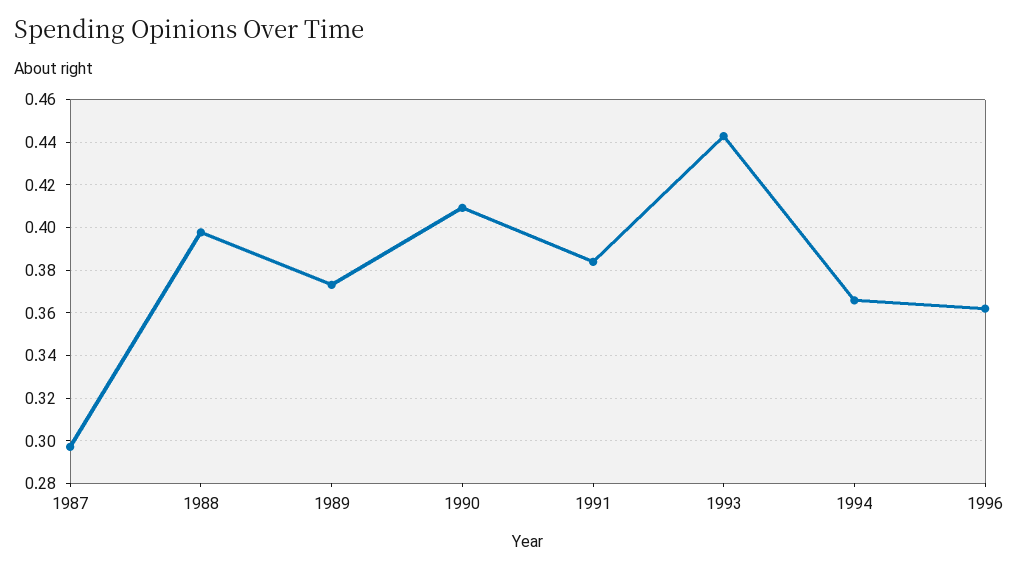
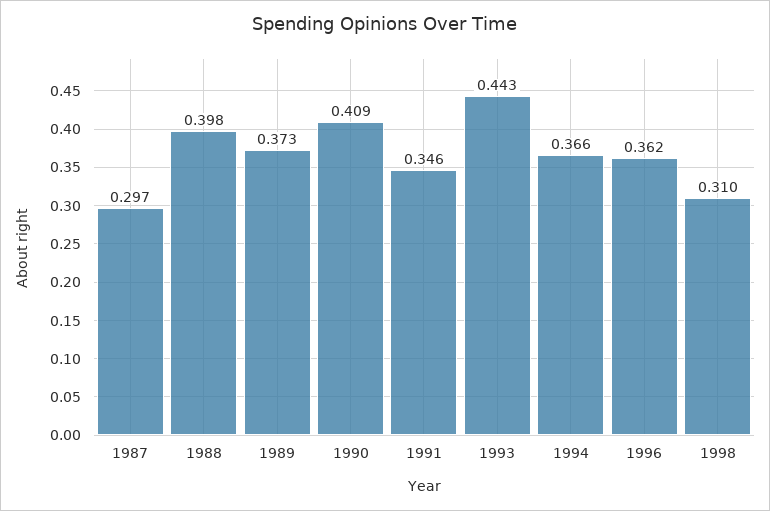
1991: 0.385 -> 0.346
1998: none -> 0.31

